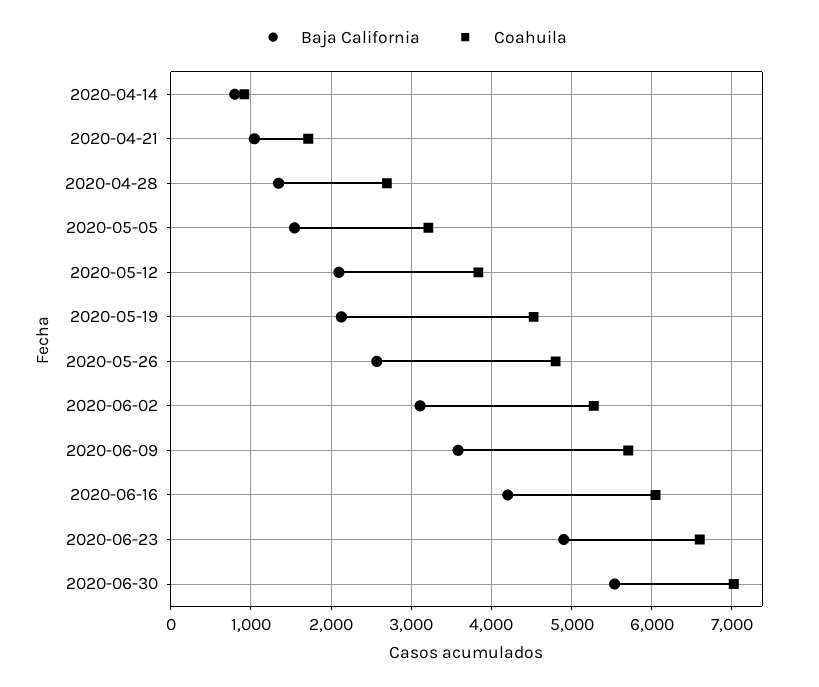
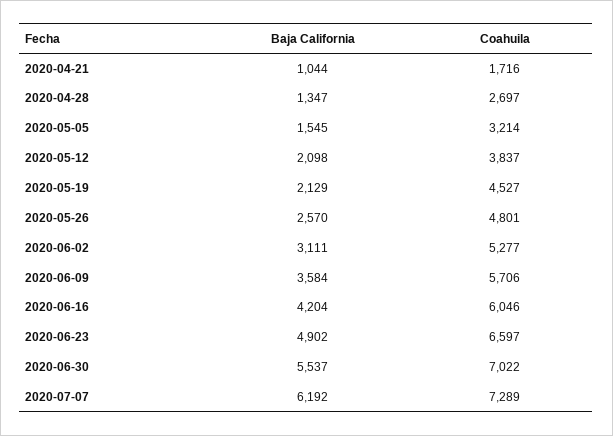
Baja California, 2020-04-14: 800 -> none
Coahuila, 2020-04-14: 900 -> none
Baja California, 2020-07-07: none -> 6192
Coahuila, 2020-07-07: none -> 7289

